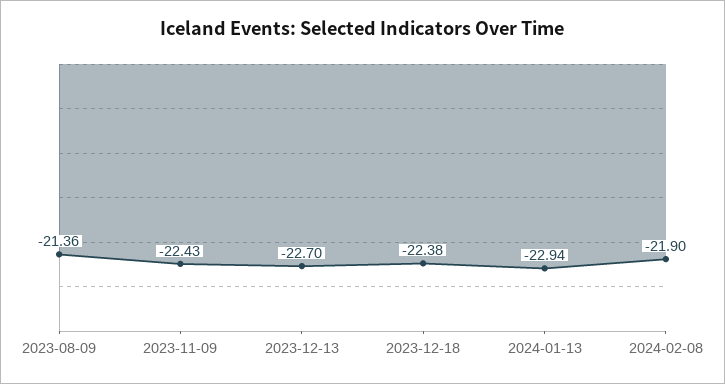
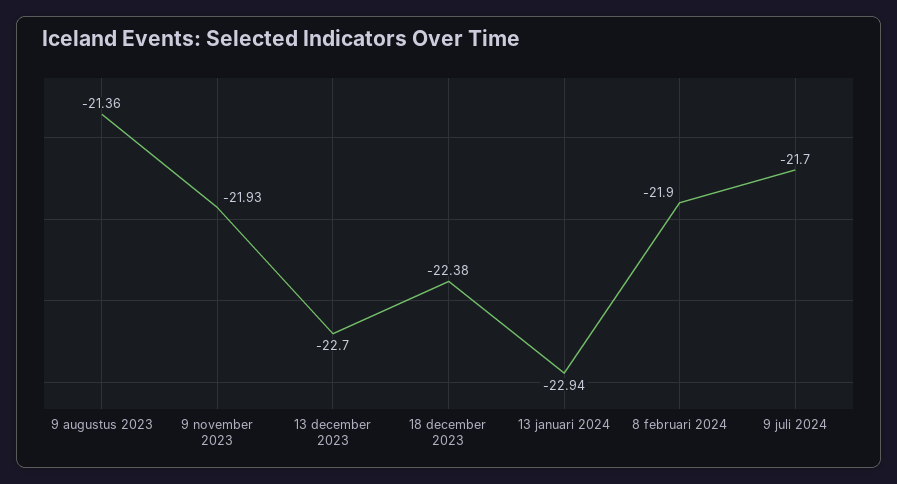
2023-11-09: -22.43 -> -21.93
9 juli 2024: none -> -21.7

